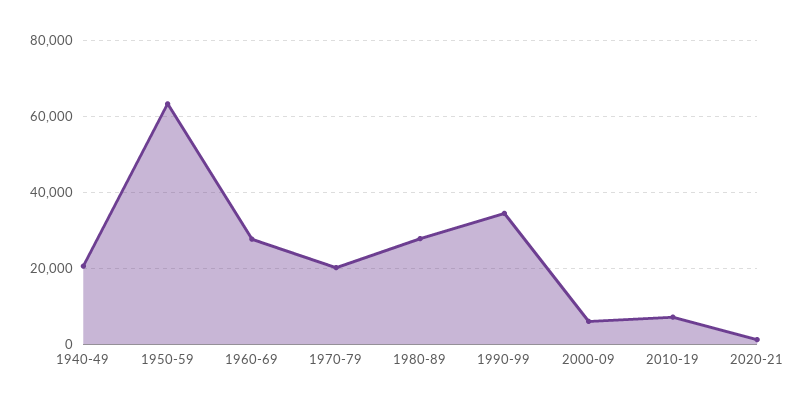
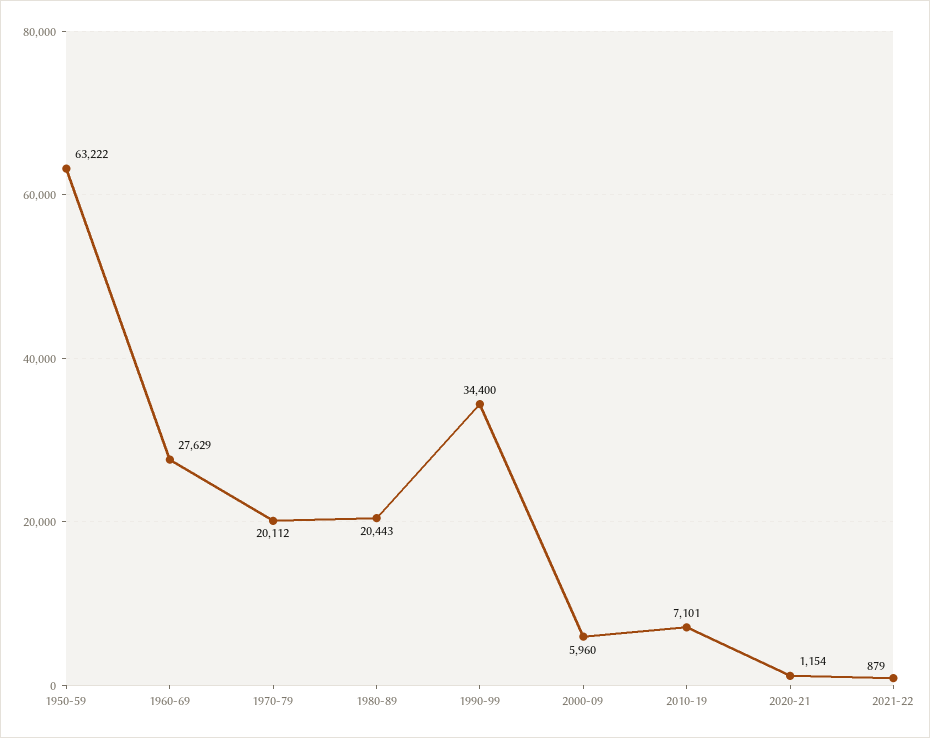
1940-49: 20000 -> none
1980-89: 28000 -> 20443
2021-22: none -> 879

